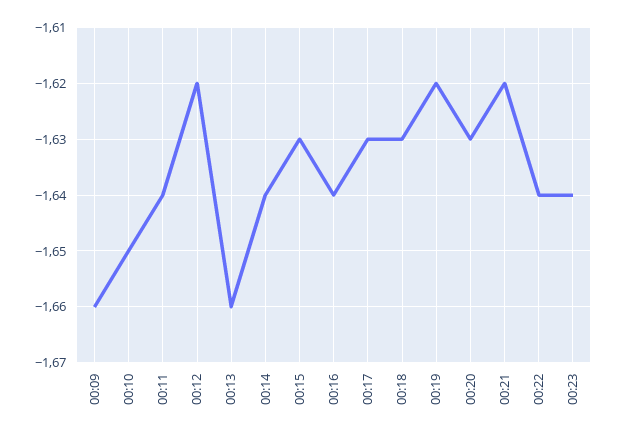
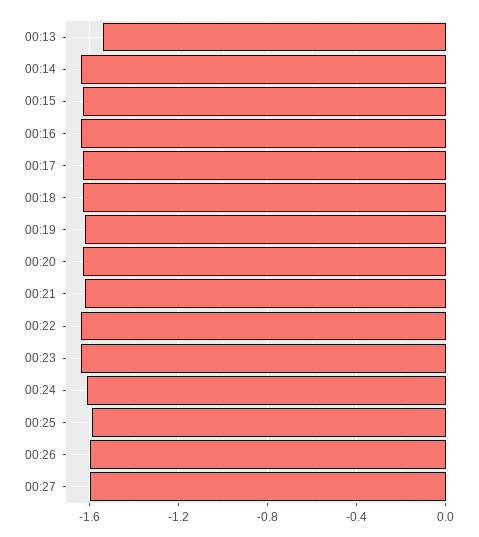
00:09: -1.66 -> none
00:10: -1.65 -> none
00:11: -1.64 -> none
00:12: -1.62 -> none
00:13: -1.66 -> -1.55
00:24: none -> -1.6
00:25: none -> -1.6
00:26: none -> -1.6
00:27: none -> -1.6

